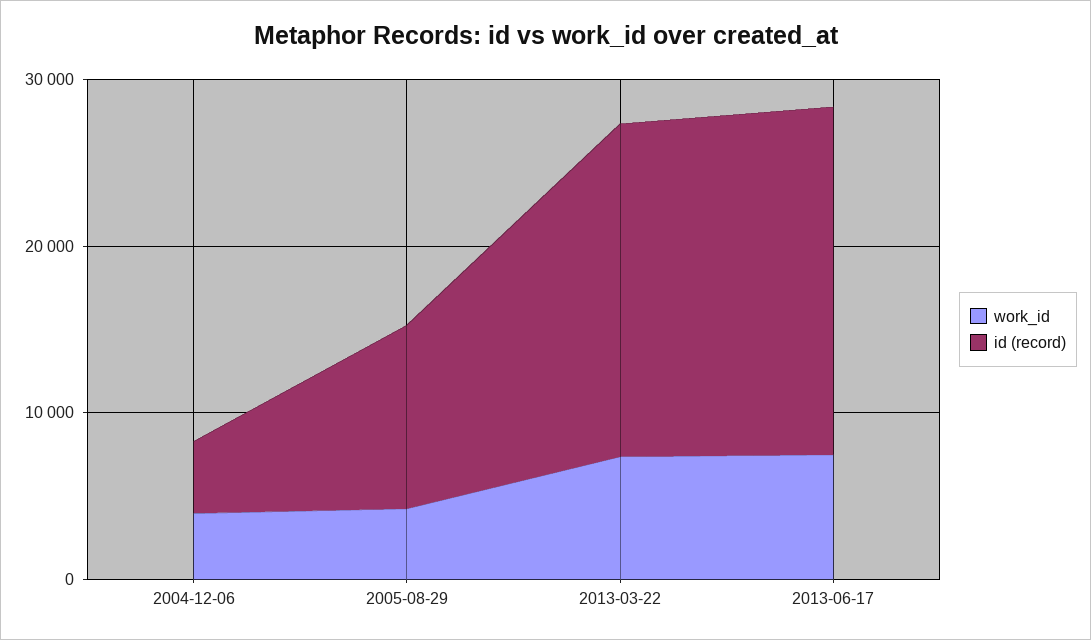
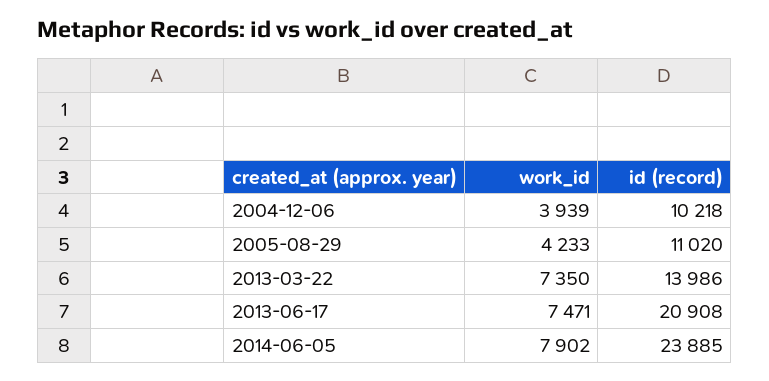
id (record), 2004-12-06: 4000 -> 10218
id (record), 2013-03-22: 20000 -> 13986
work_id, 2014-06-05: none -> 7902
id (record), 2014-06-05: none -> 23885

